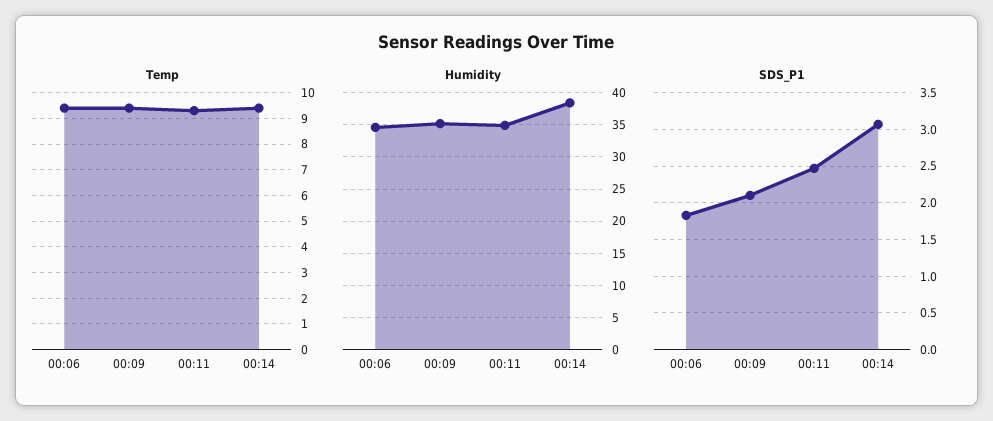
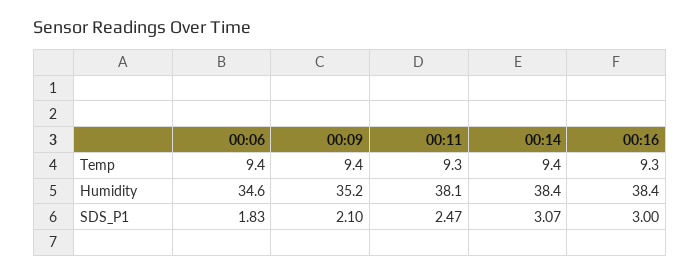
Humidity, 00:11: 35 -> 38.1
Temp, 00:16: none -> 9.3
Humidity, 00:16: none -> 38.4
SDS_P1, 00:16: none -> 3

